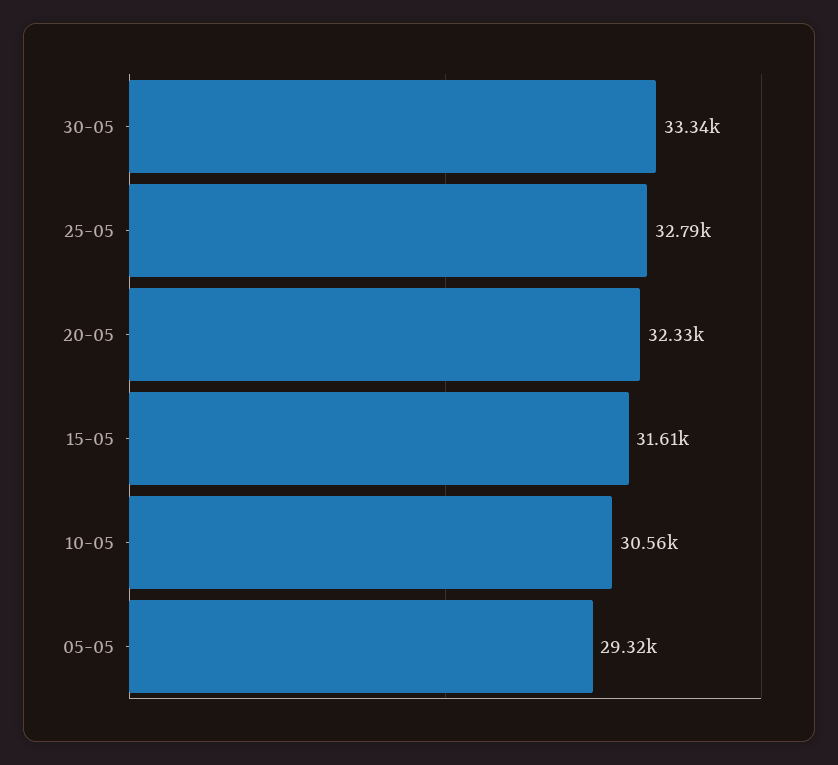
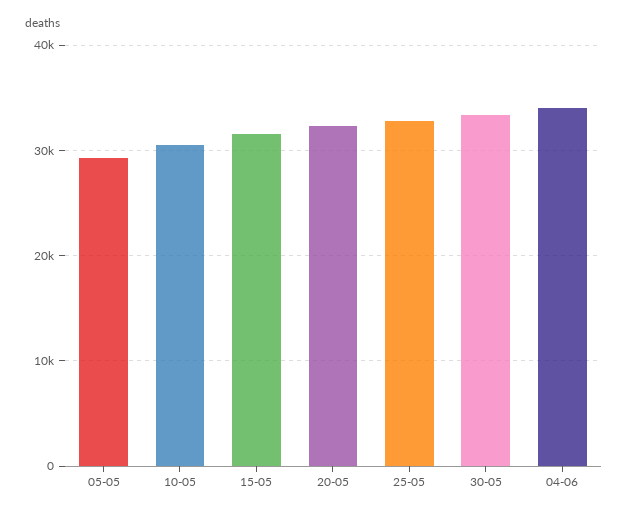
04-06: none -> 34000

